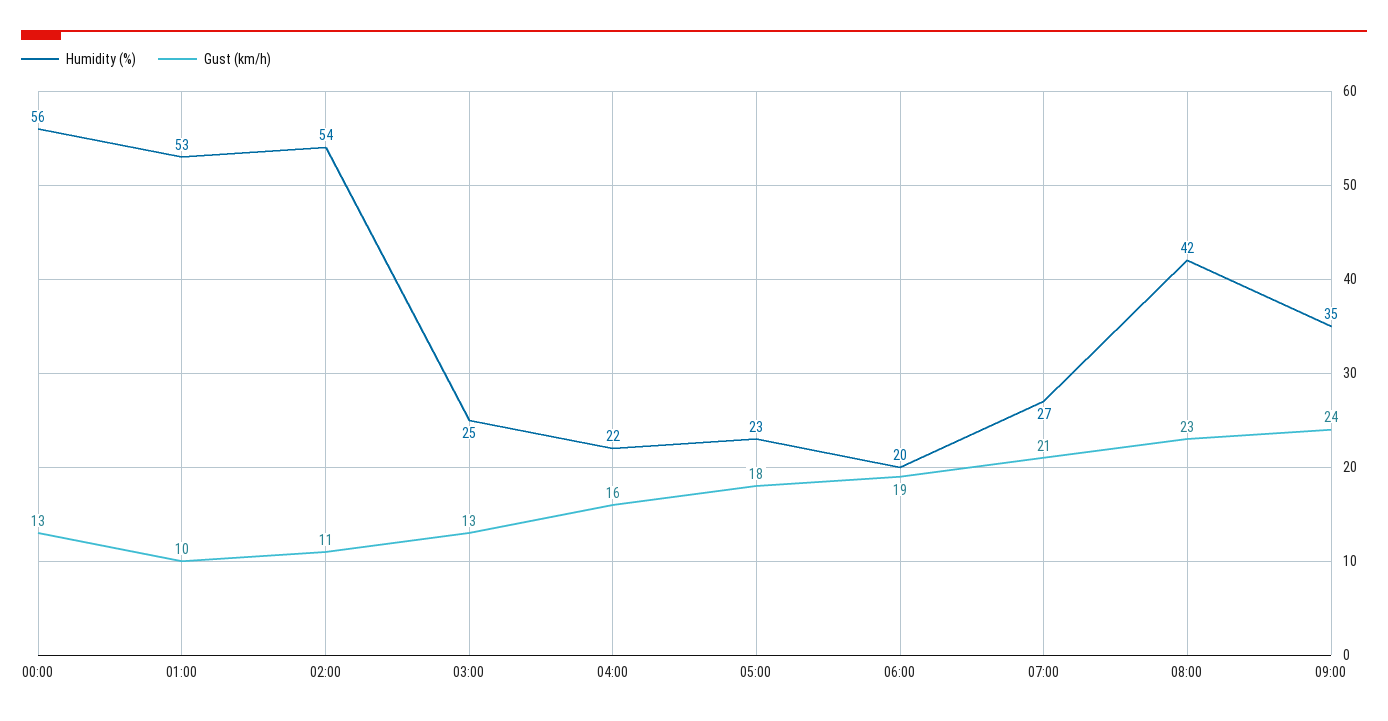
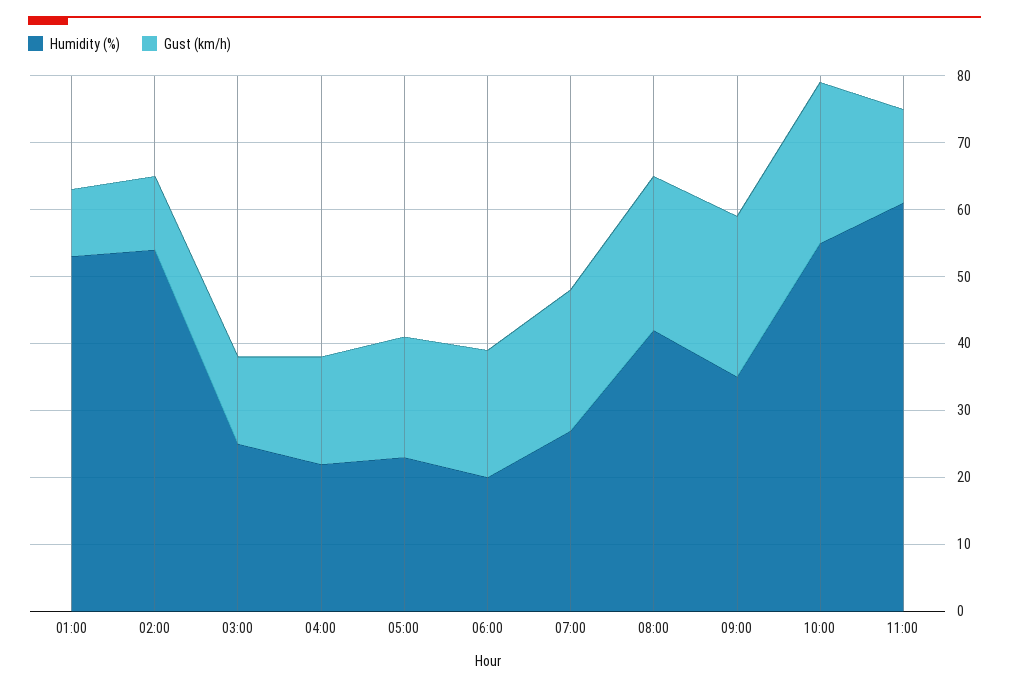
Humidity (%), 00:00: 56 -> none
Gust (km/h), 00:00: 13 -> none
Humidity (%), 10:00: none -> 55
Gust (km/h), 10:00: none -> 25
Humidity (%), 11:00: none -> 60
Gust (km/h), 11:00: none -> 15

